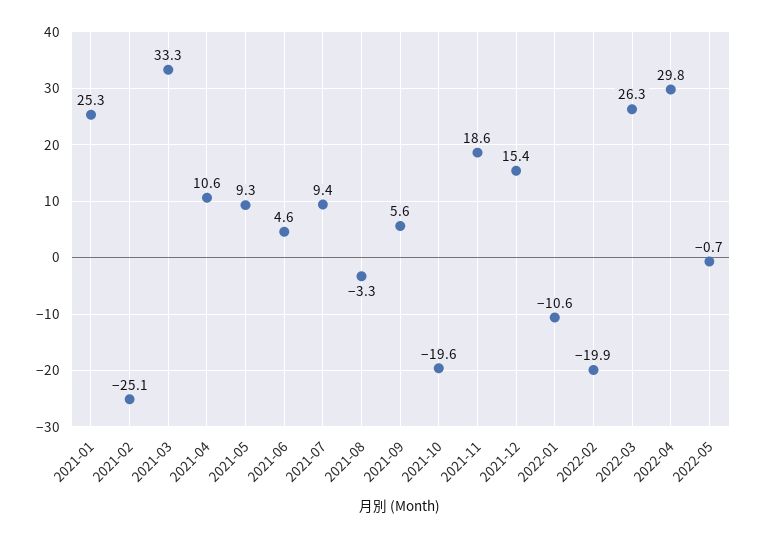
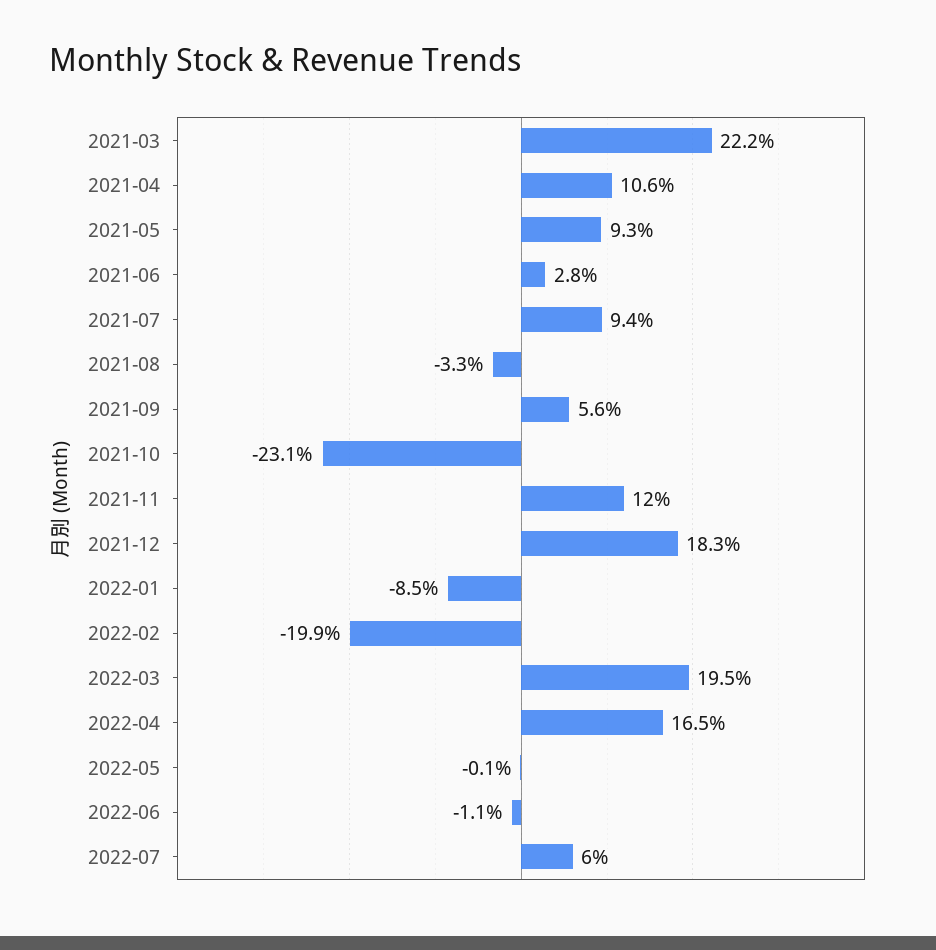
2021-01: 25.3 -> none
2021-02: -25.1 -> none
2021-03: 33.3 -> 22.2
2021-06: 4.6 -> 2.8
2021-10: -19.6 -> -23.1
2021-11: 18.6 -> 12
2021-12: 15.4 -> 18.3
2022-01: -10.6 -> -8.5
2022-03: 26.3 -> 19.5
2022-04: 29.8 -> 16.5
2022-05: -0.7 -> -0.1
2022-06: none -> -1.1
2022-07: none -> 6

